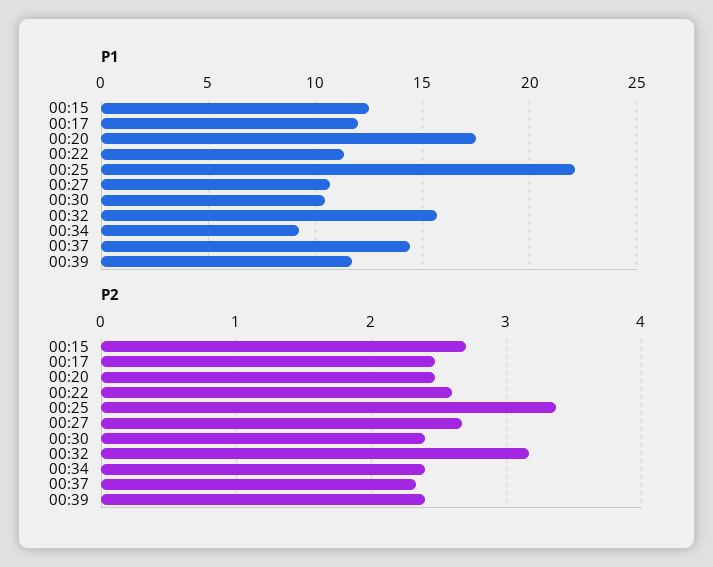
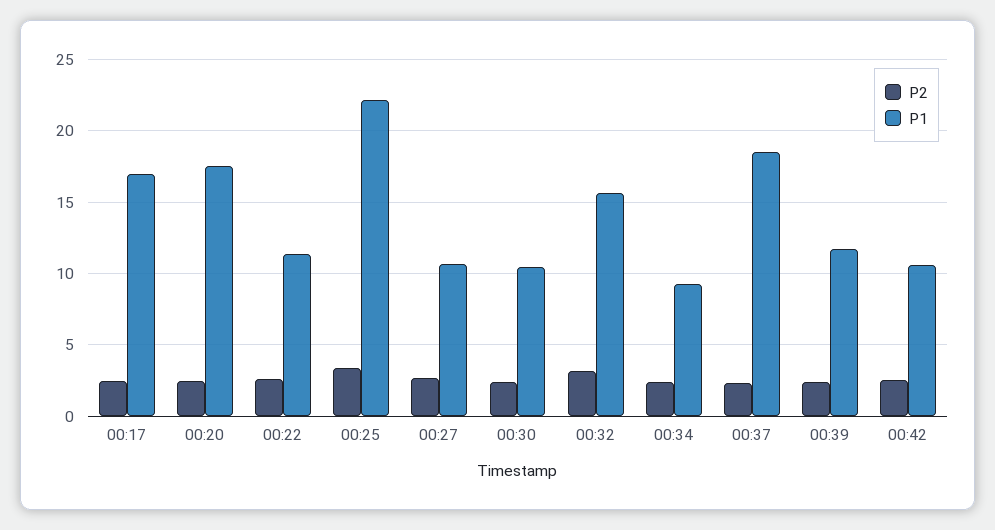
P1, 00:15: 12.5 -> none
P1, 00:17: 12 -> 17
P1, 00:37: 14.5 -> 18.5
P2, 00:15: 2.7 -> none
P2, 00:42: none -> 2.5
P1, 00:42: none -> 10.5

